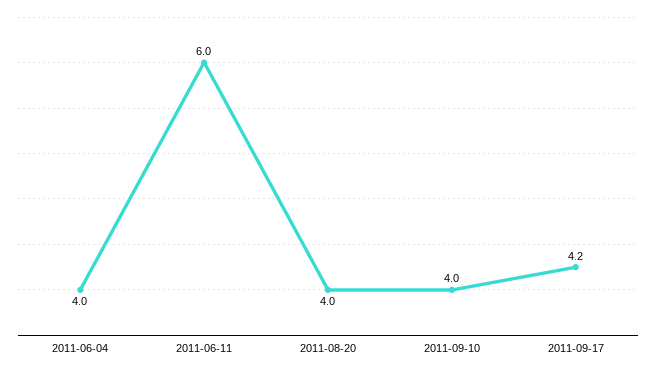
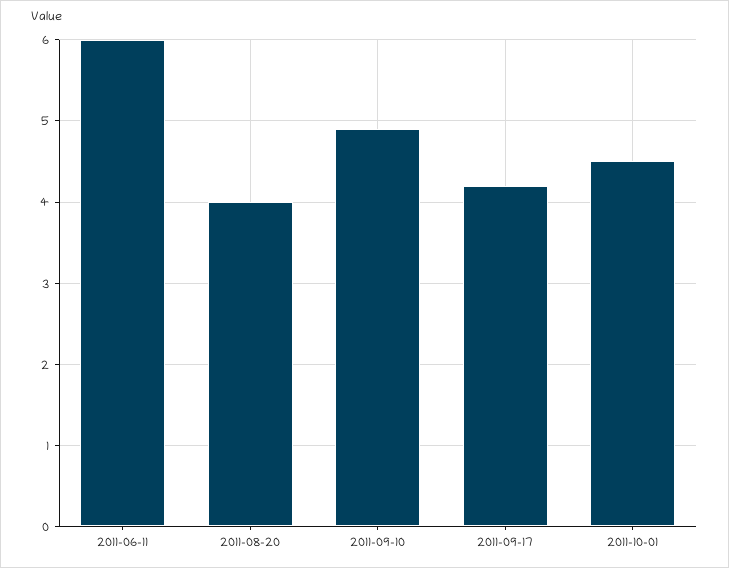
2011-06-04: 4 -> none
2011-09-10: 4 -> 4.9
2011-10-01: none -> 4.5

